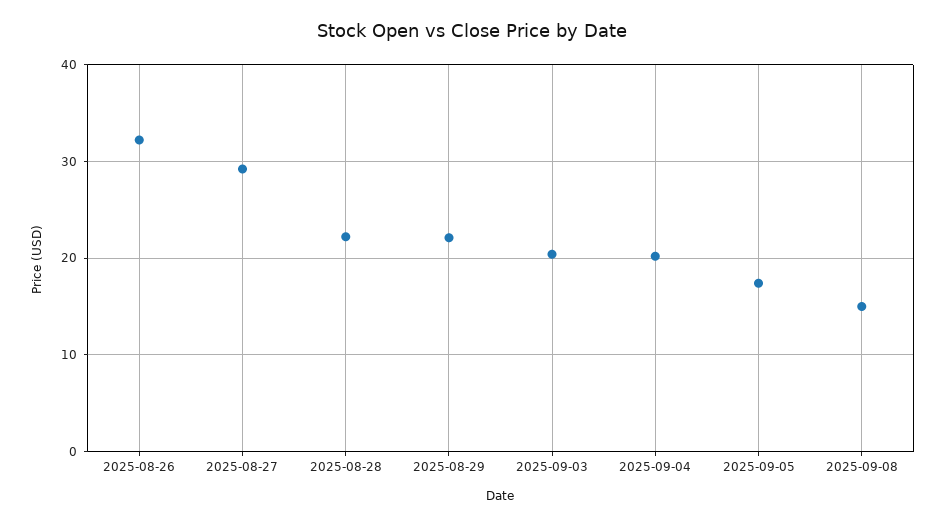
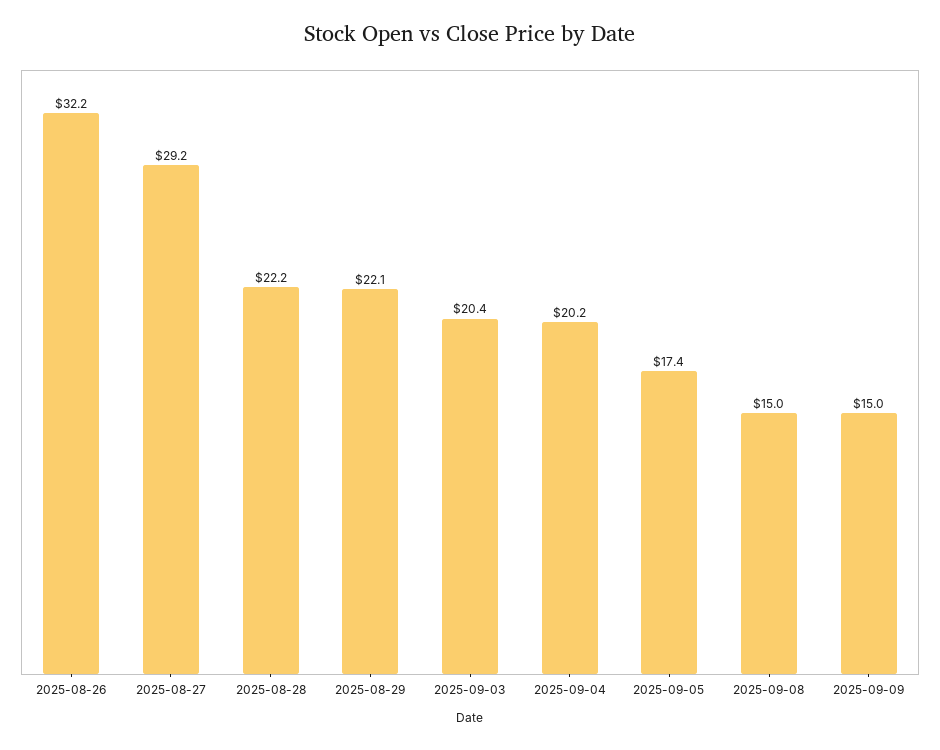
2025-09-09: none -> 15

